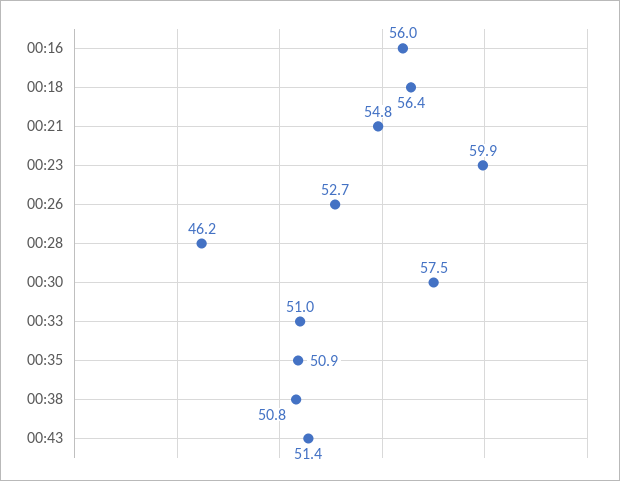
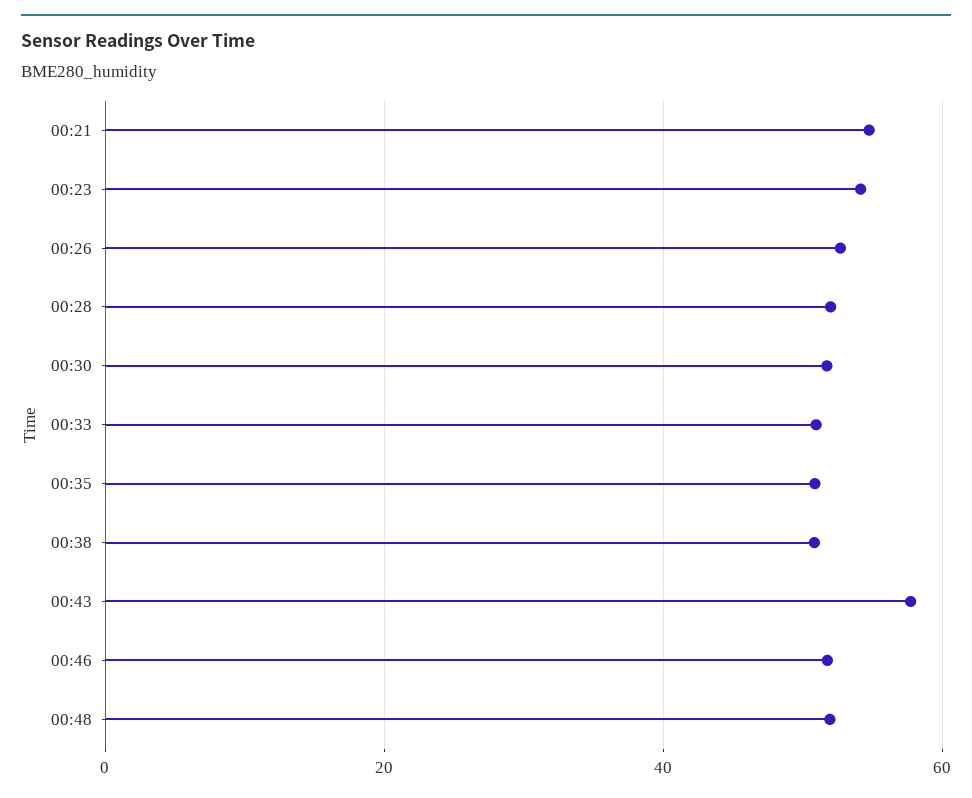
00:16: 56 -> none
00:18: 56.4 -> none
00:23: 59.9 -> 54
00:28: 46.2 -> 52
00:30: 57.5 -> 52
00:43: 51.4 -> 58
00:46: none -> 52
00:48: none -> 52

